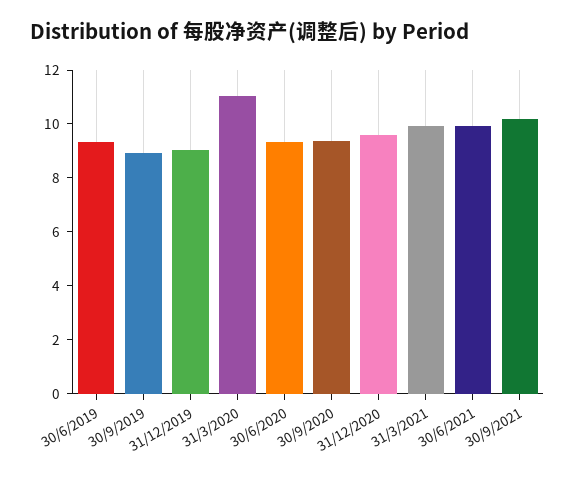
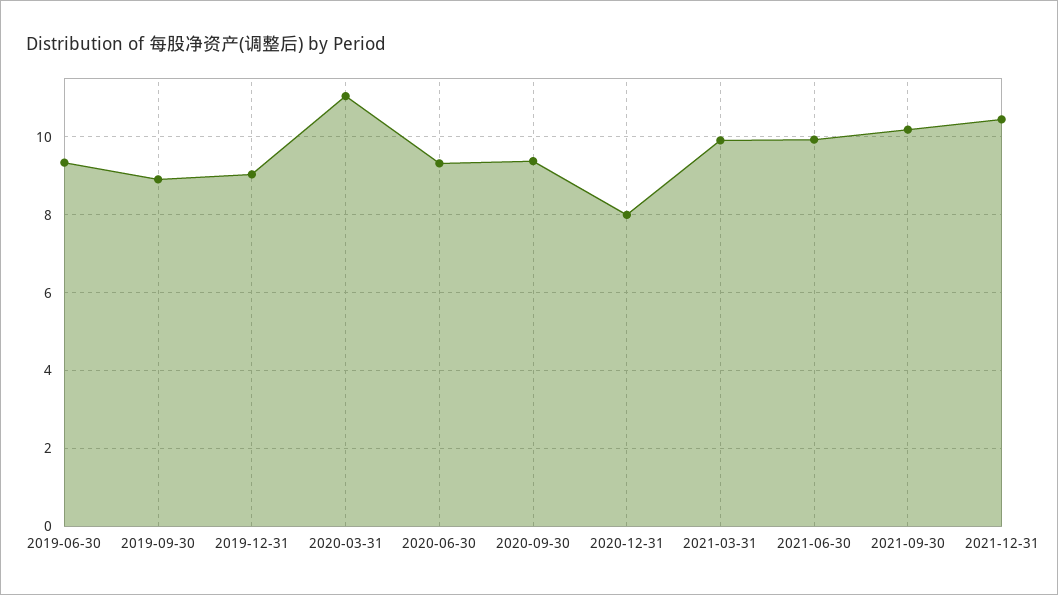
31/12/2020: 9.5 -> 8
2021-12-31: none -> 10.4

